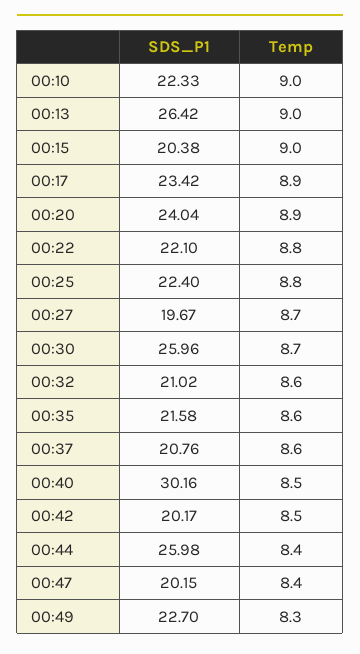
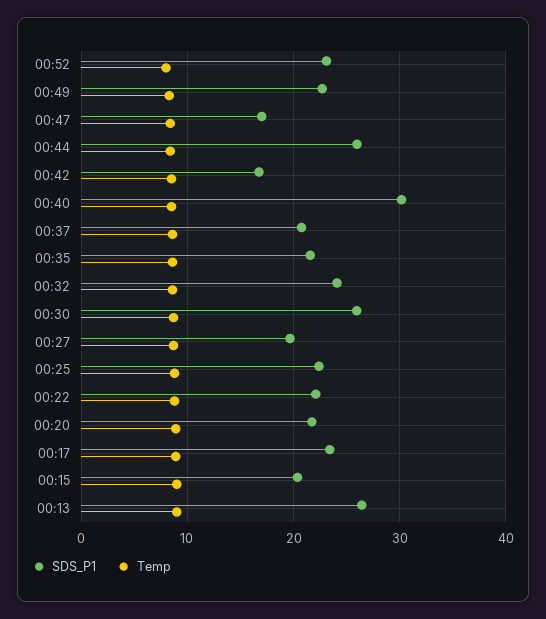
SDS_P1, 00:10: 22.33 -> none
Temp, 00:10: 9 -> none
SDS_P1, 00:20: 24.04 -> 22
SDS_P1, 00:32: 21.02 -> 24
SDS_P1, 00:42: 20.17 -> 17
SDS_P1, 00:47: 20.15 -> 17
SDS_P1, 00:52: none -> 23
Temp, 00:52: none -> 8

